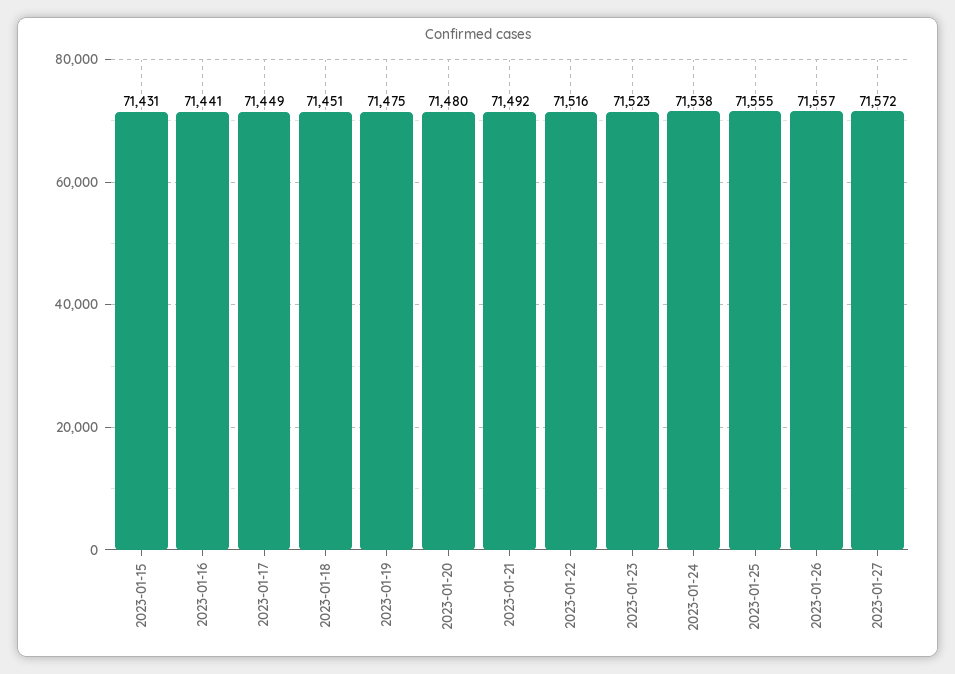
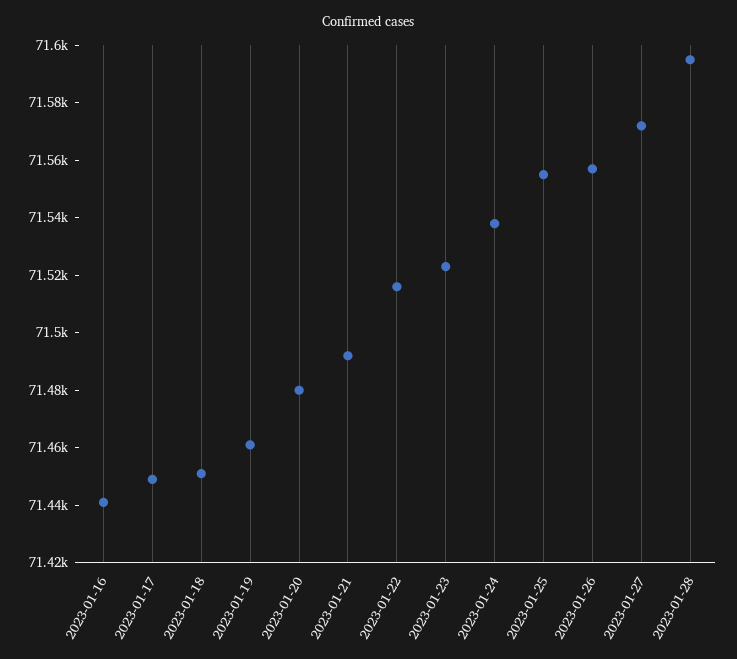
2023-01-15: 71431 -> none
2023-01-19: 71475 -> 71460
2023-01-28: none -> 71595

